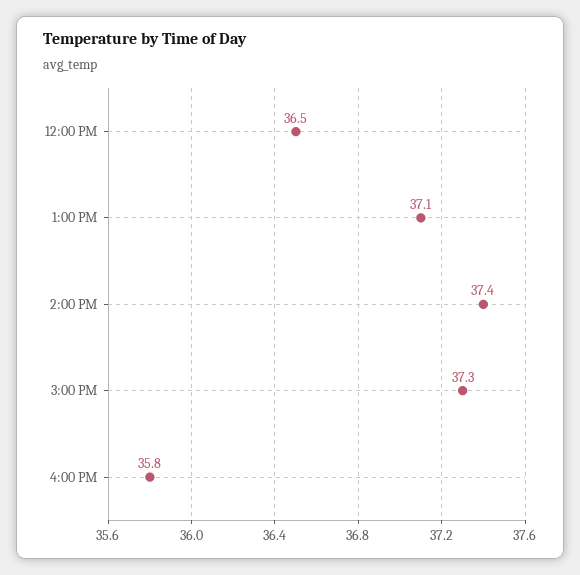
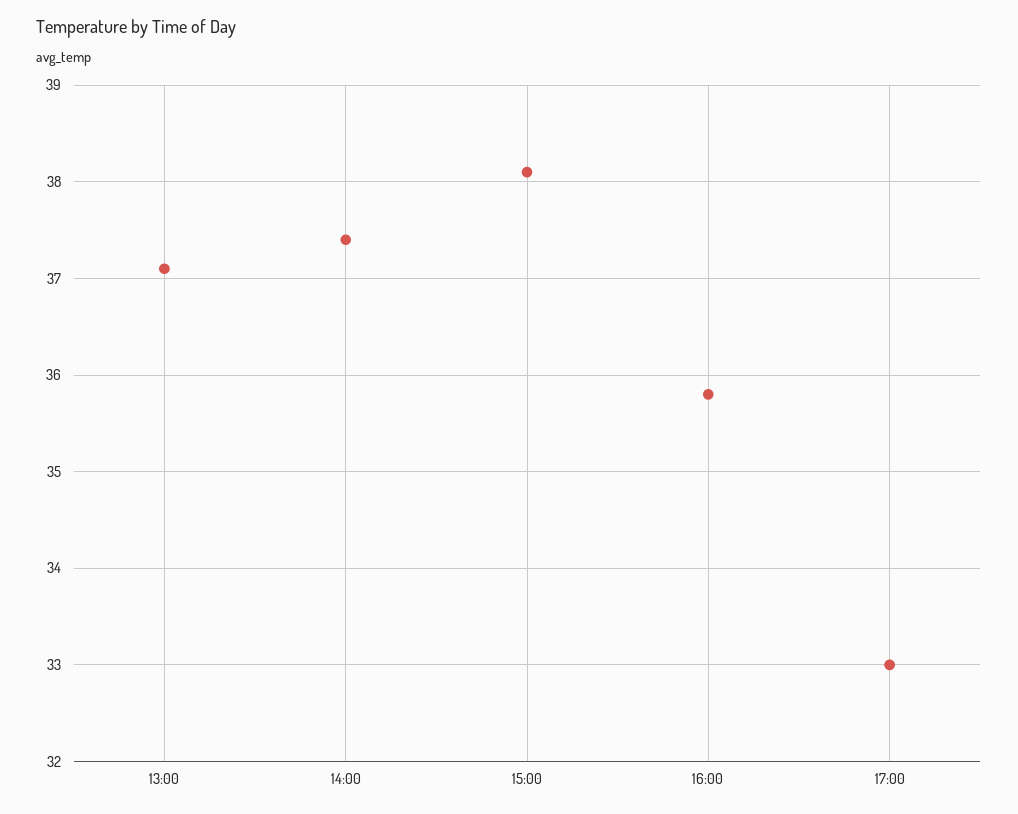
12:00 PM: 36.5 -> none
3:00 PM: 37.3 -> 38.1
17:00: none -> 33

